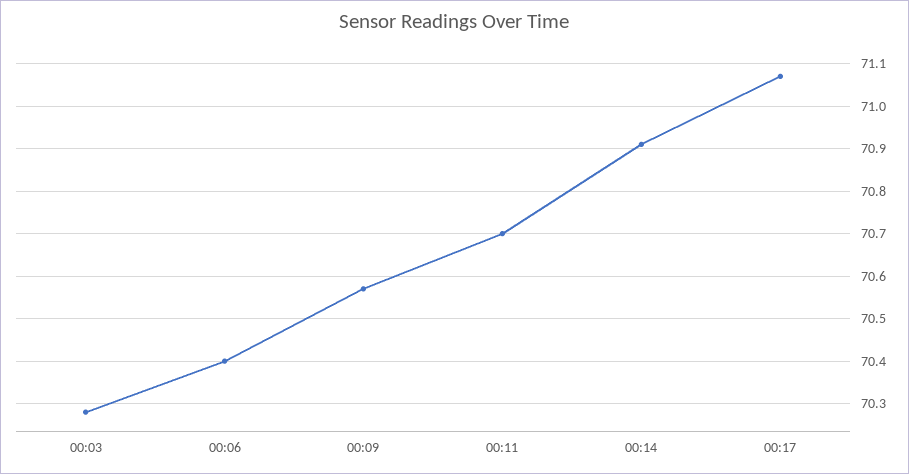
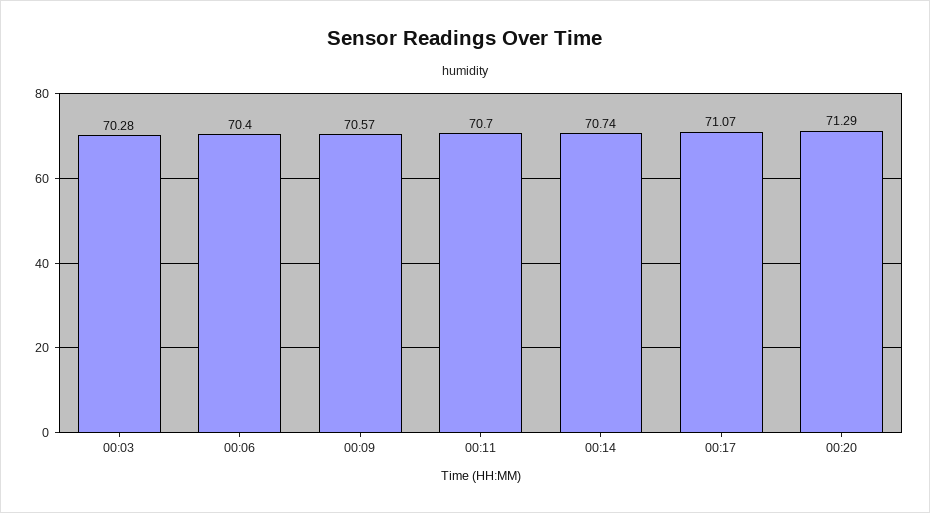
00:14: 70.9 -> 70.74
00:20: none -> 71.29

